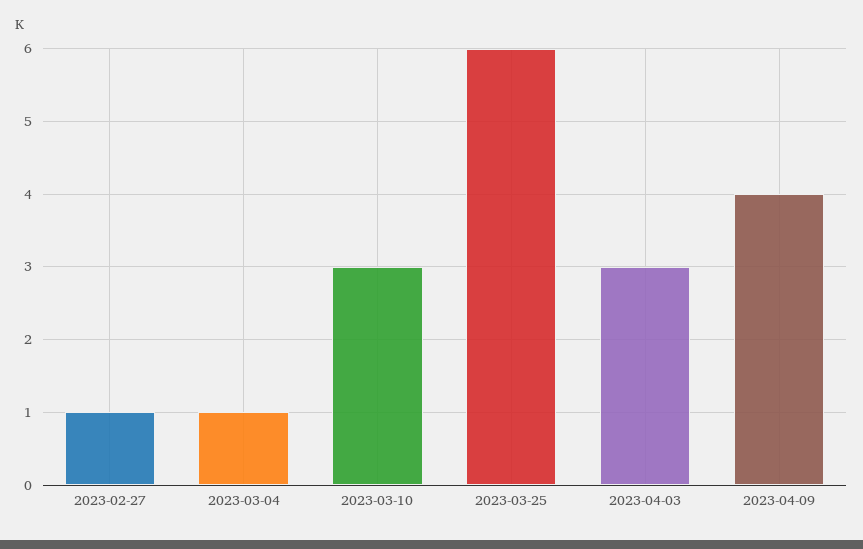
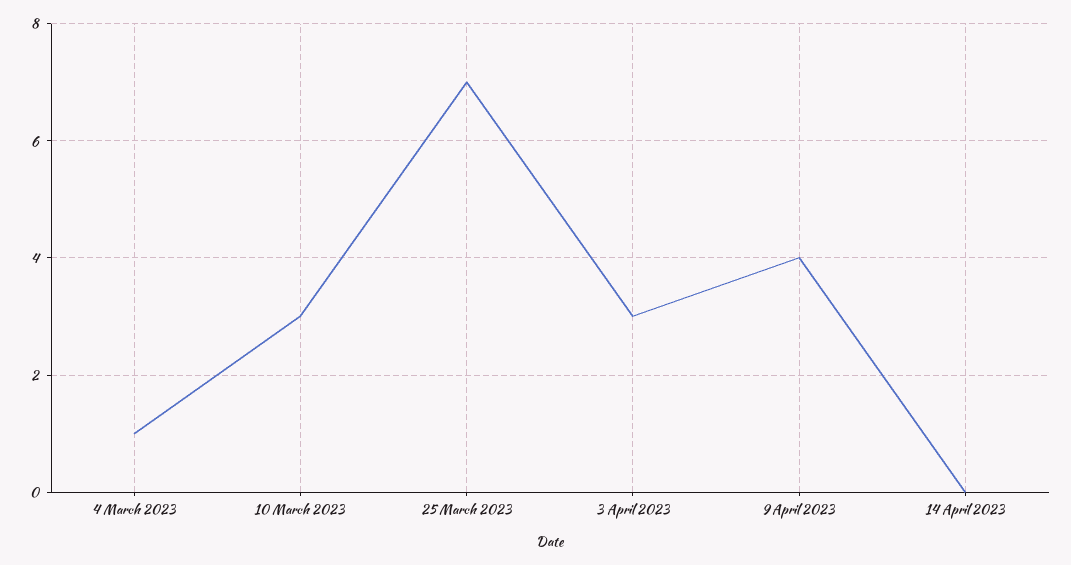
2023-02-27: 1 -> none
2023-03-25: 6 -> 7
14 April 2023: none -> 0

